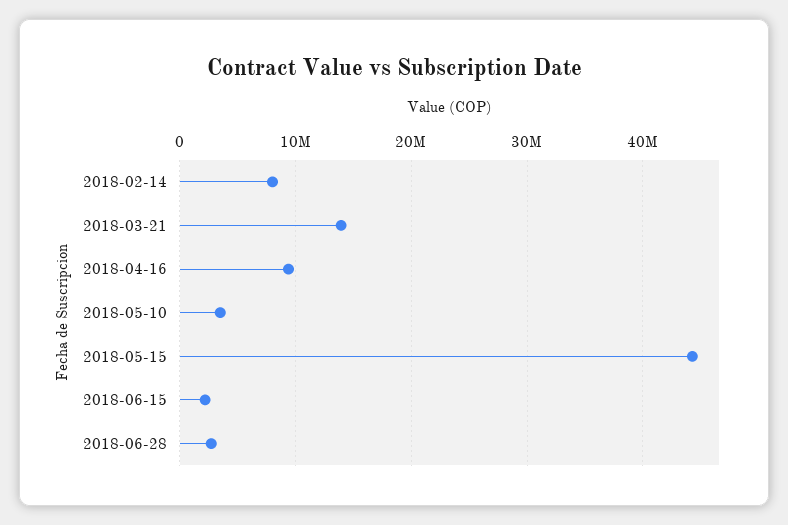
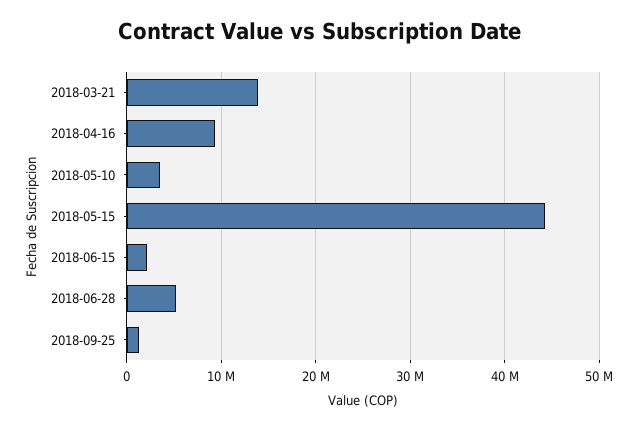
2018-02-14: 8000000 -> none
2018-06-28: 3000000 -> 5000000
2018-09-25: none -> 1000000

